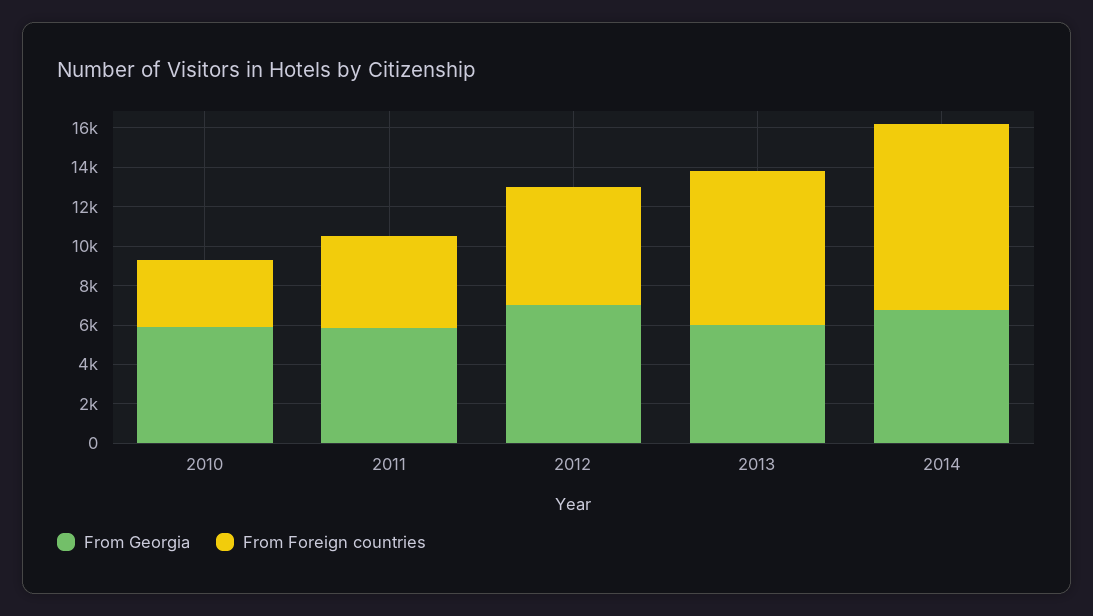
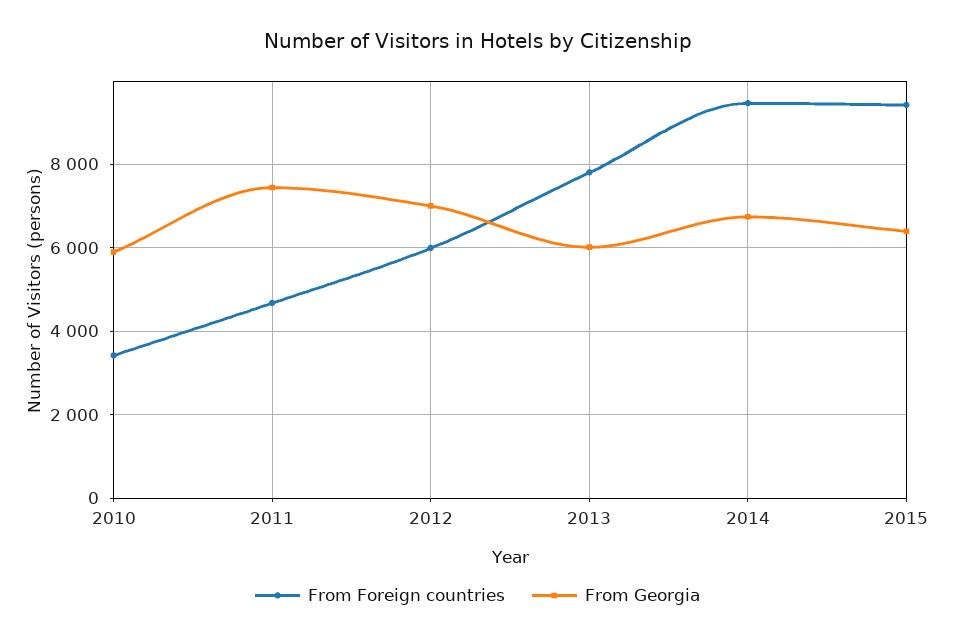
From Georgia, 2011: 6000 -> 7400
From Foreign countries, 2015: none -> 9400
From Georgia, 2015: none -> 6400

